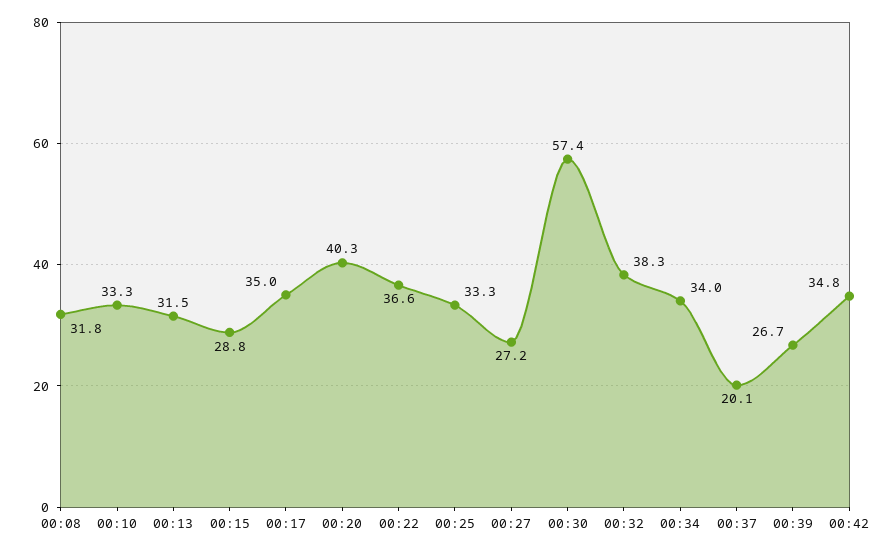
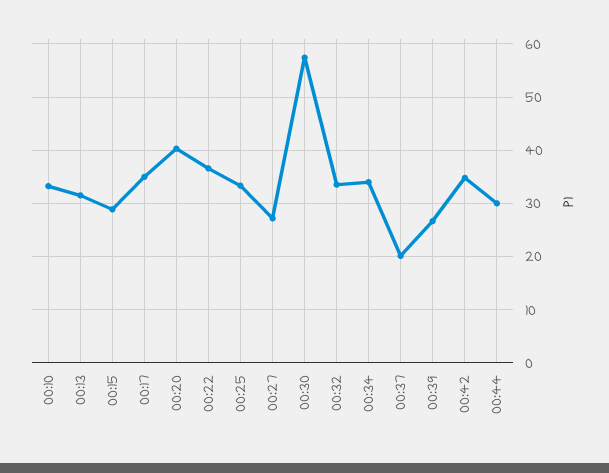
00:08: 31.8 -> none
00:32: 38.3 -> 34
00:44: none -> 30

